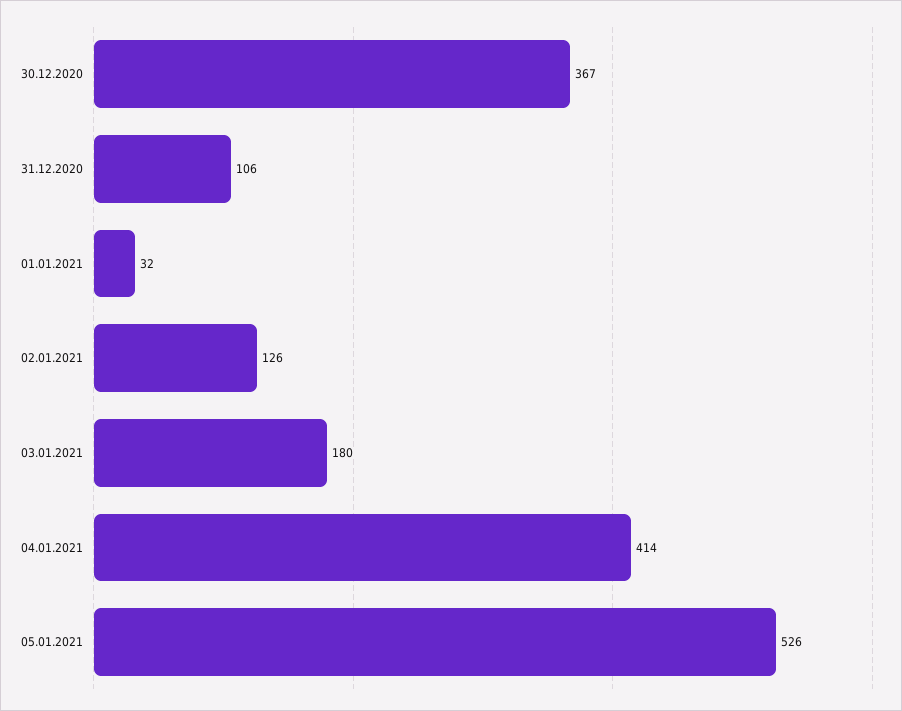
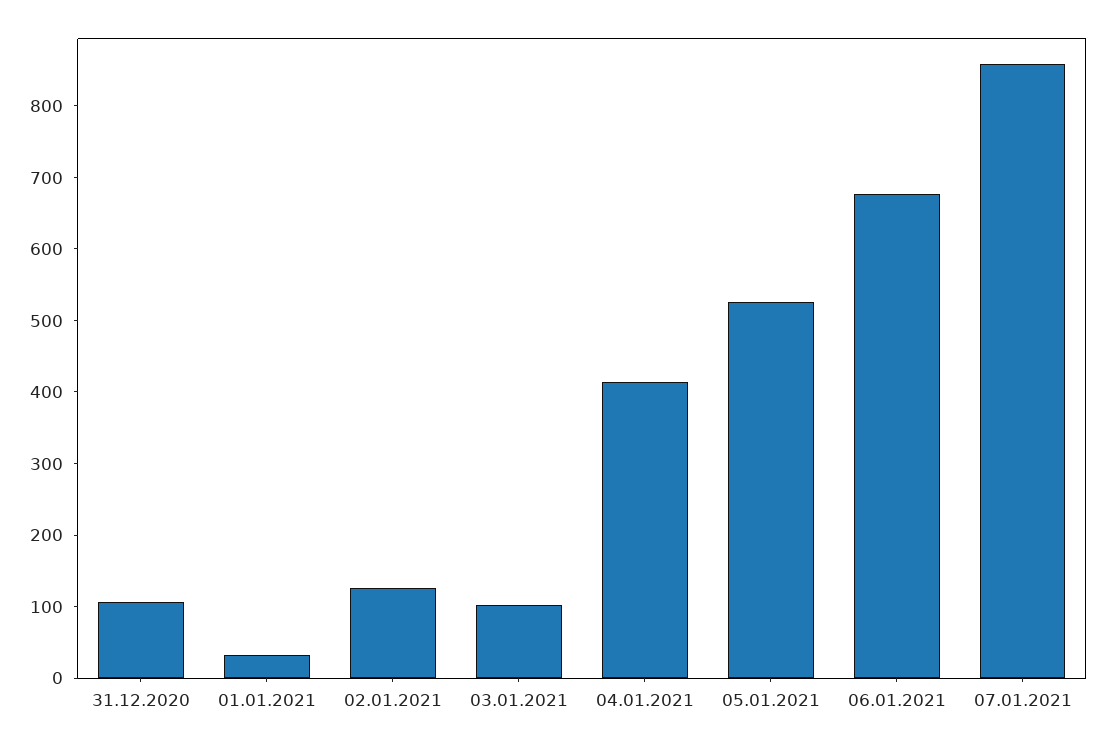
30.12.2020: 367 -> none
03.01.2021: 180 -> 100
06.01.2021: none -> 680
07.01.2021: none -> 860

